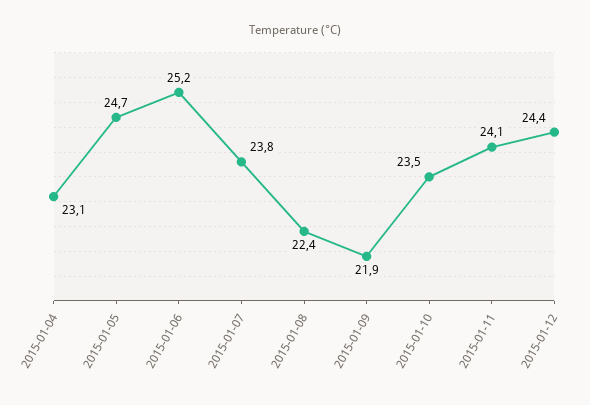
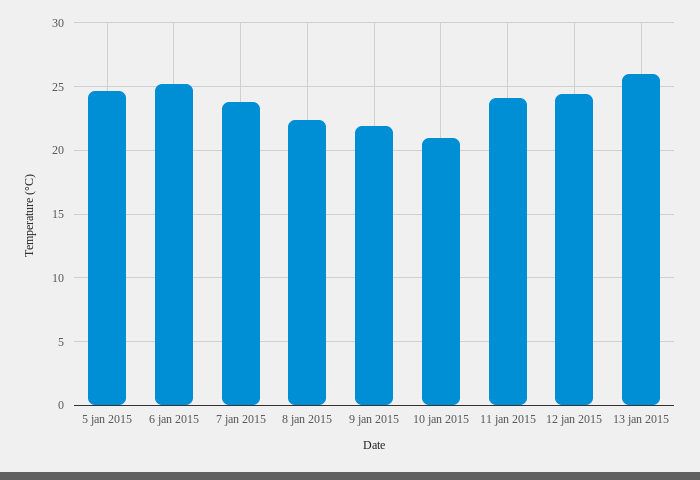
2015-01-04: 23.1 -> none
2015-01-10: 23.5 -> 21
13 jan 2015: none -> 26

